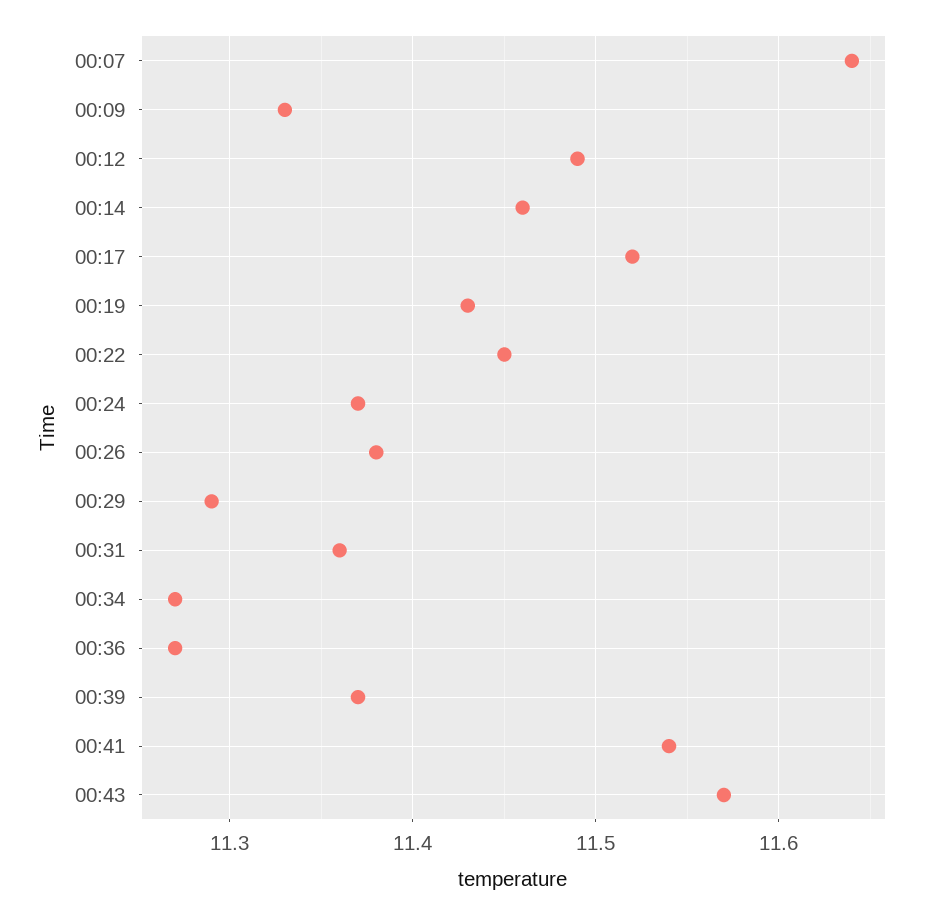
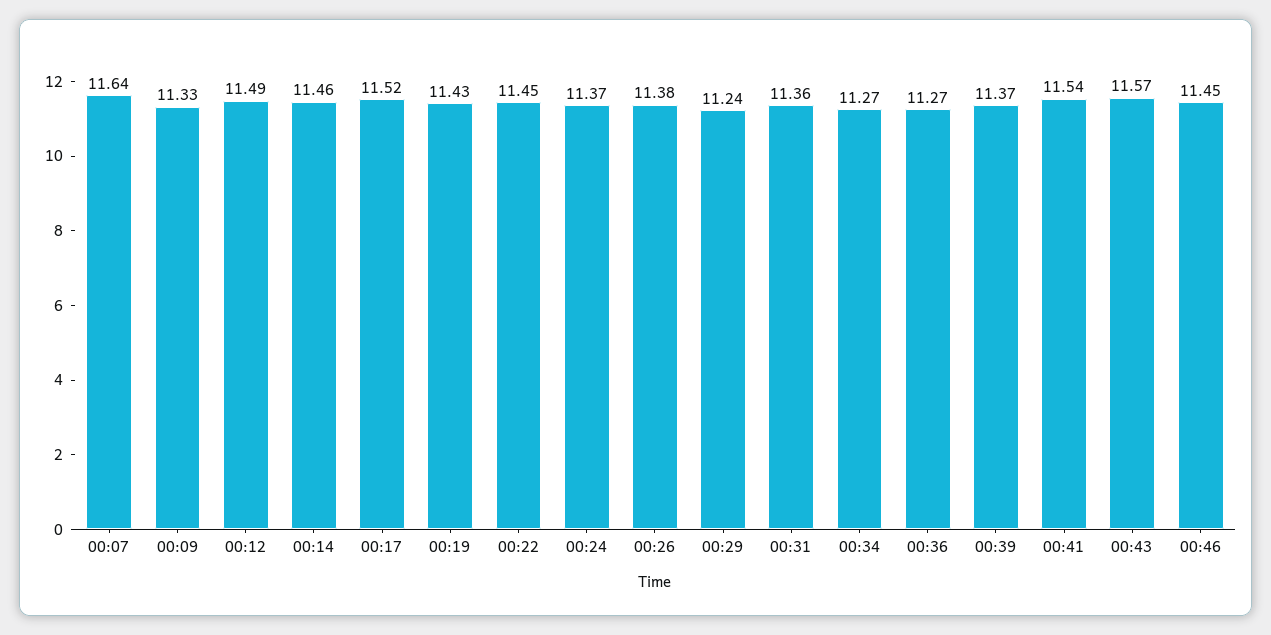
00:29: 11.29 -> 11.24
00:46: none -> 11.45

